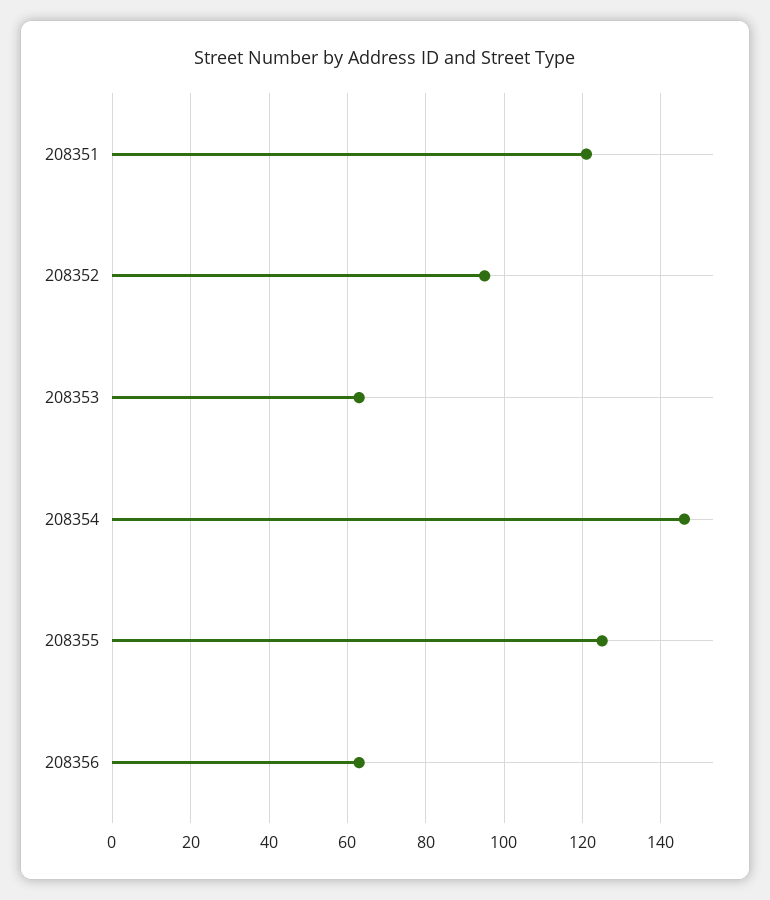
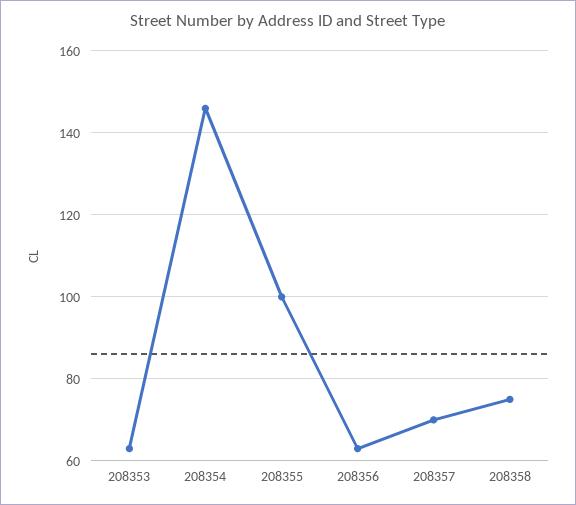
208351: 120 -> none
208352: 95 -> none
208355: 125 -> 100
208357: none -> 70
208358: none -> 75

